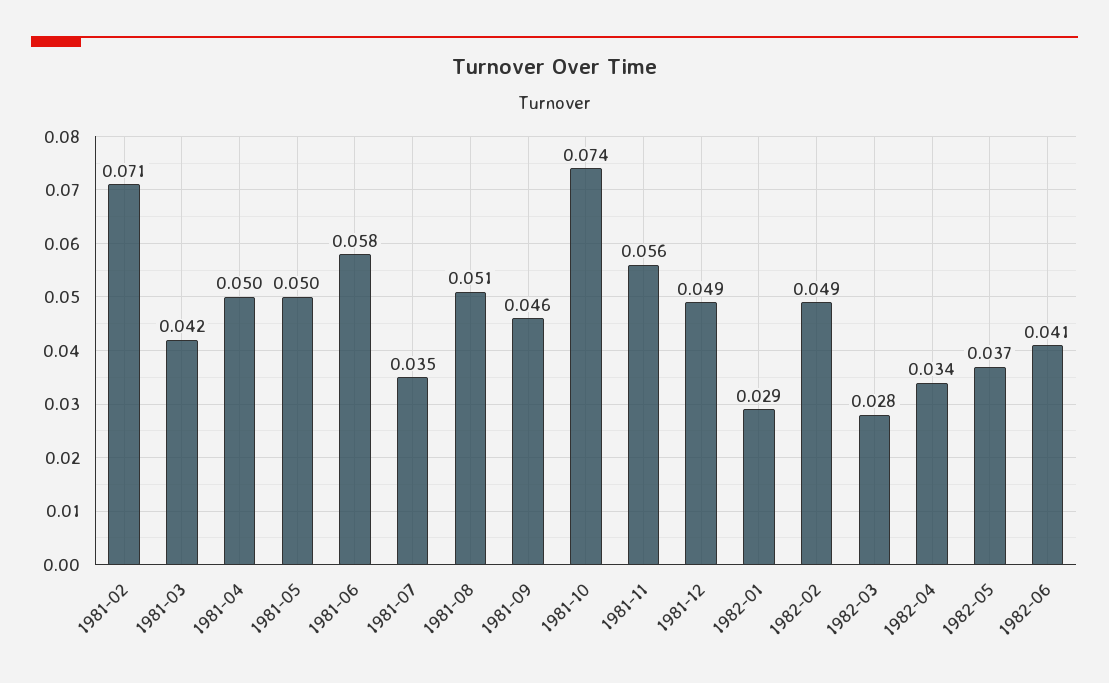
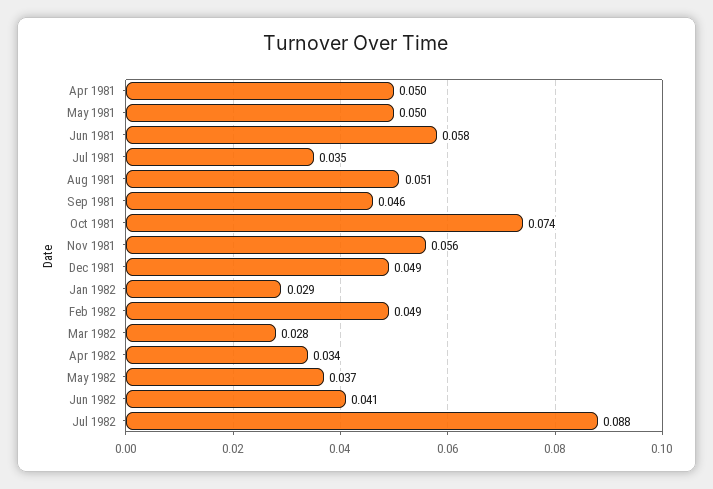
1981-02: 0.071 -> none
1981-03: 0.042 -> none
Jul 1982: none -> 0.088

